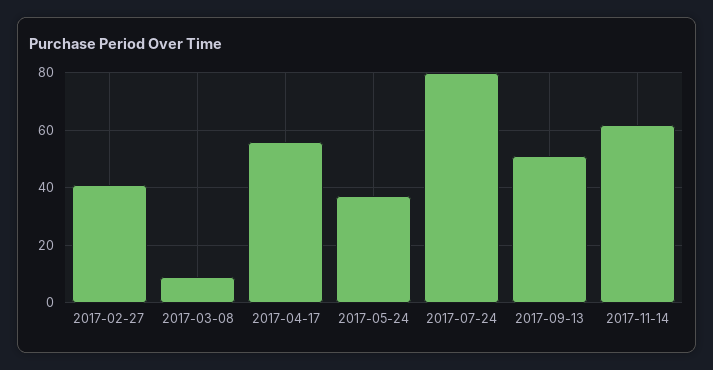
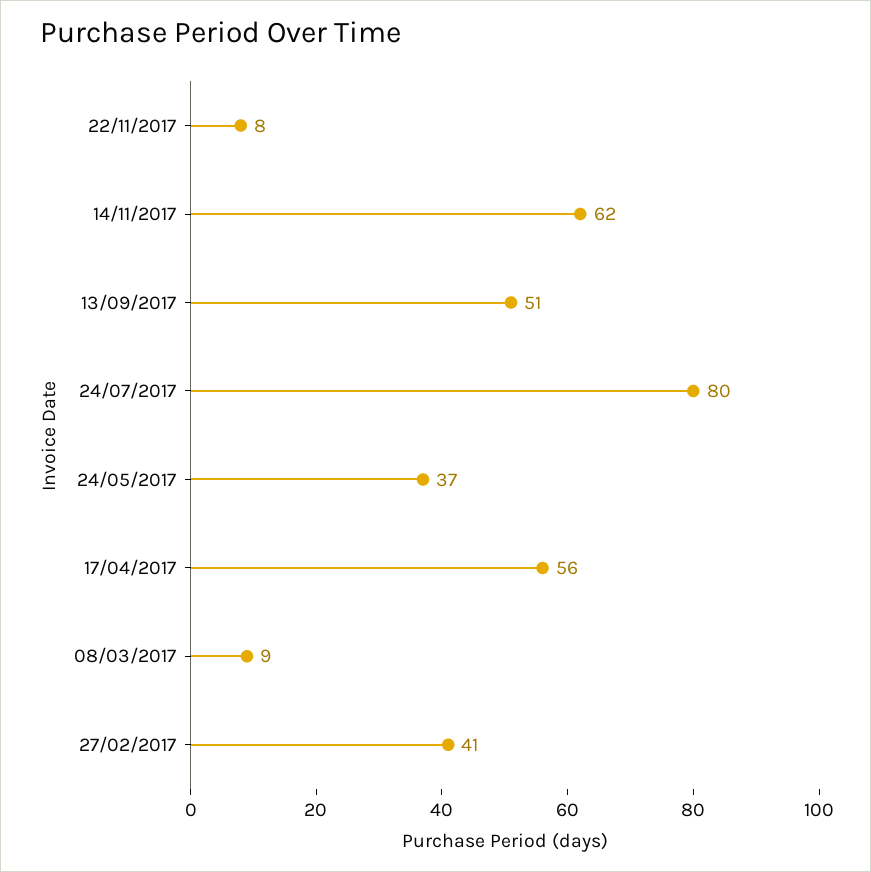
22/11/2017: none -> 8

